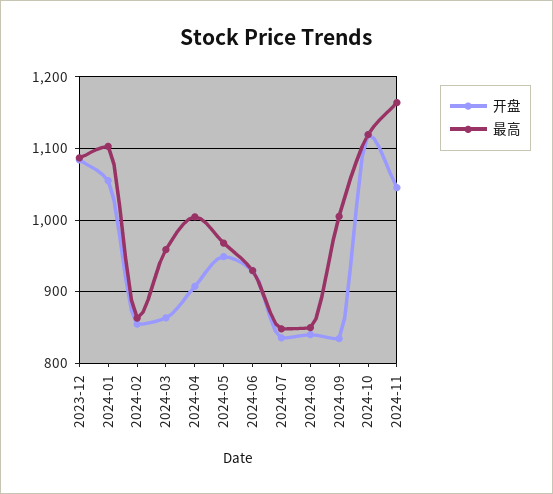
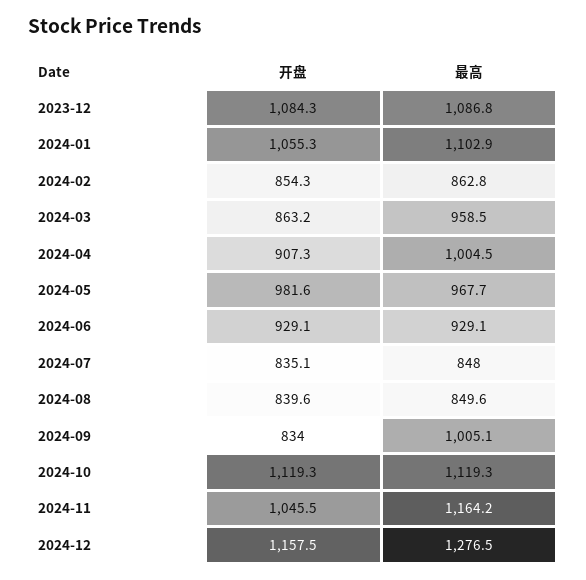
开盘, 2024-05: 950 -> 981.6
开盘, 2024-12: none -> 1157.5
最高, 2024-12: none -> 1276.5

